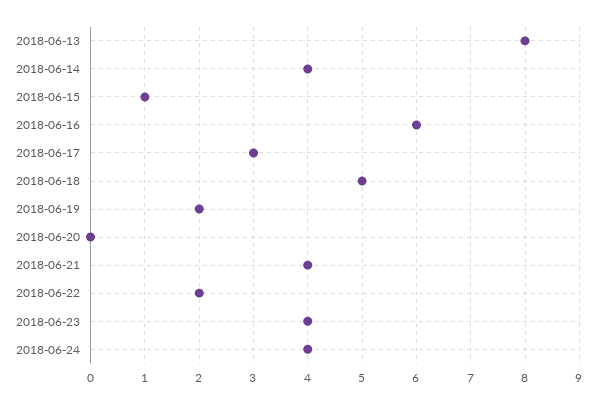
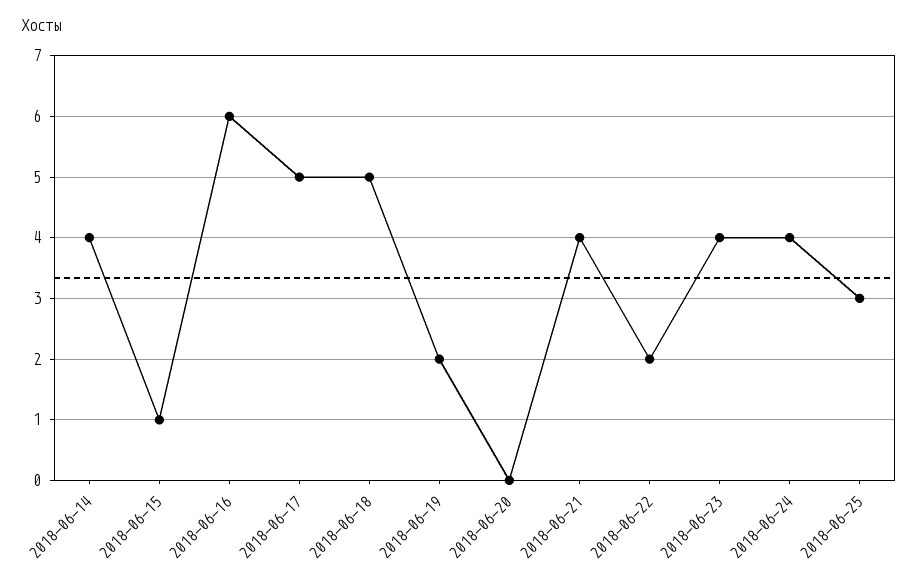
2018-06-13: 8 -> none
2018-06-17: 3 -> 5
2018-06-25: none -> 3

